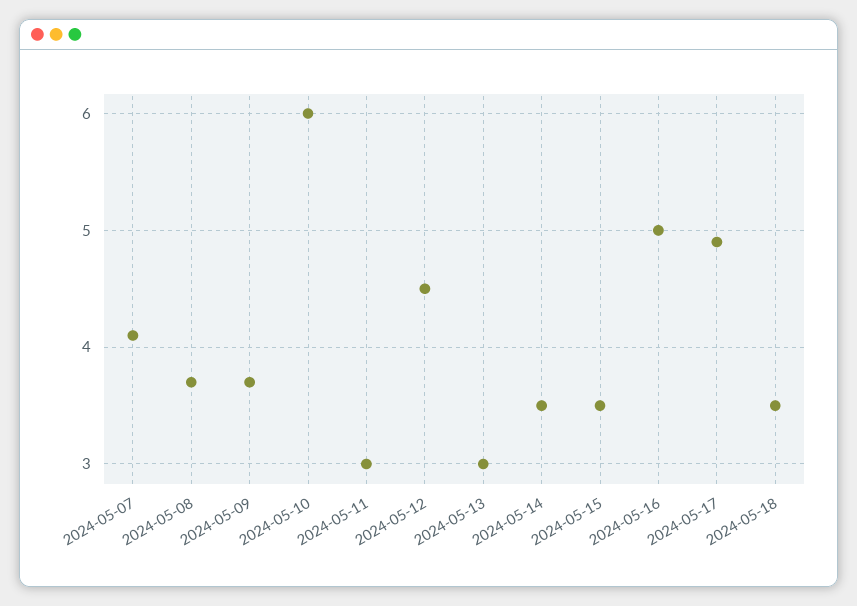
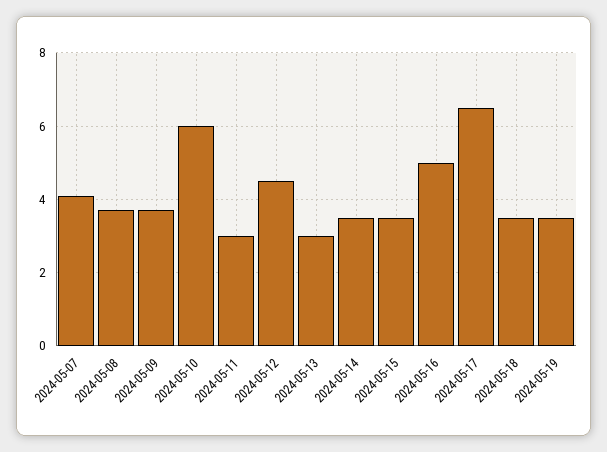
2024-05-17: 4.9 -> 6.5
2024-05-19: none -> 3.5

